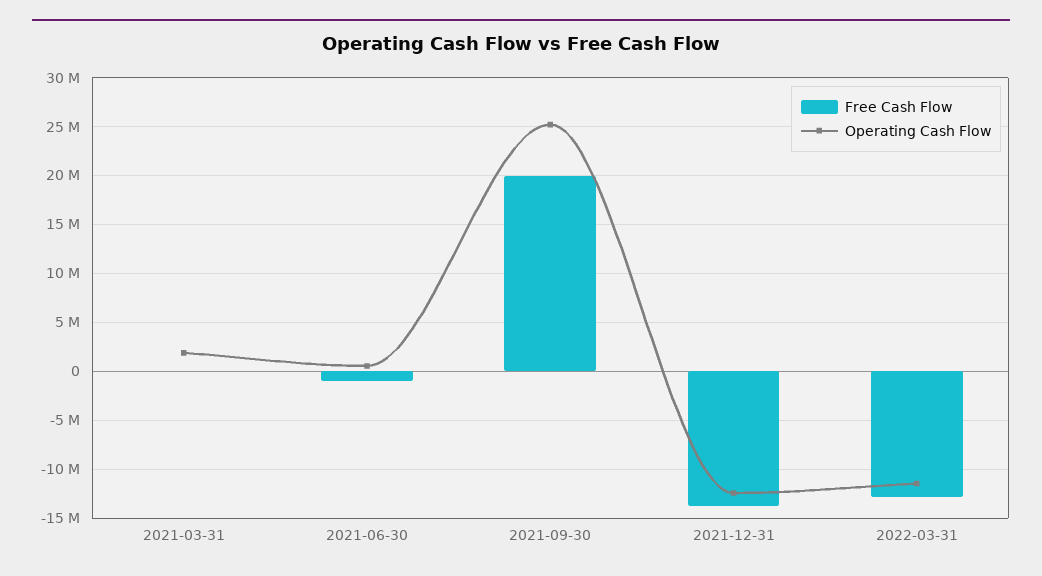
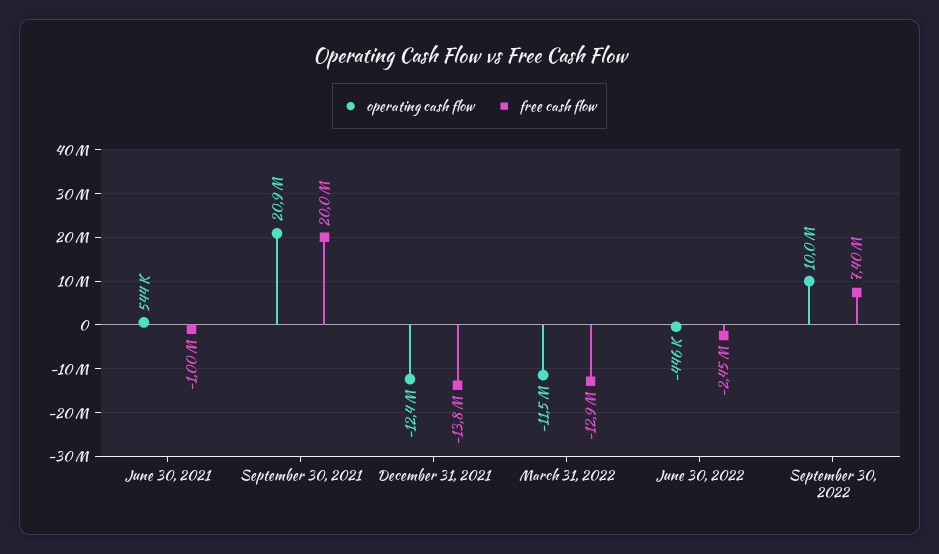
Free Cash Flow, 2021-03-31: 0 -> none
Operating Cash Flow, 2021-03-31: 2000000 -> none
Operating Cash Flow, 2021-09-30: 25000000 -> 20900000
Operating Cash Flow, June 30, 2022: none -> -446000
Free Cash Flow, June 30, 2022: none -> -2450000
Operating Cash Flow, September 30, 2022: none -> 10000000
Free Cash Flow, September 30, 2022: none -> 7400000

